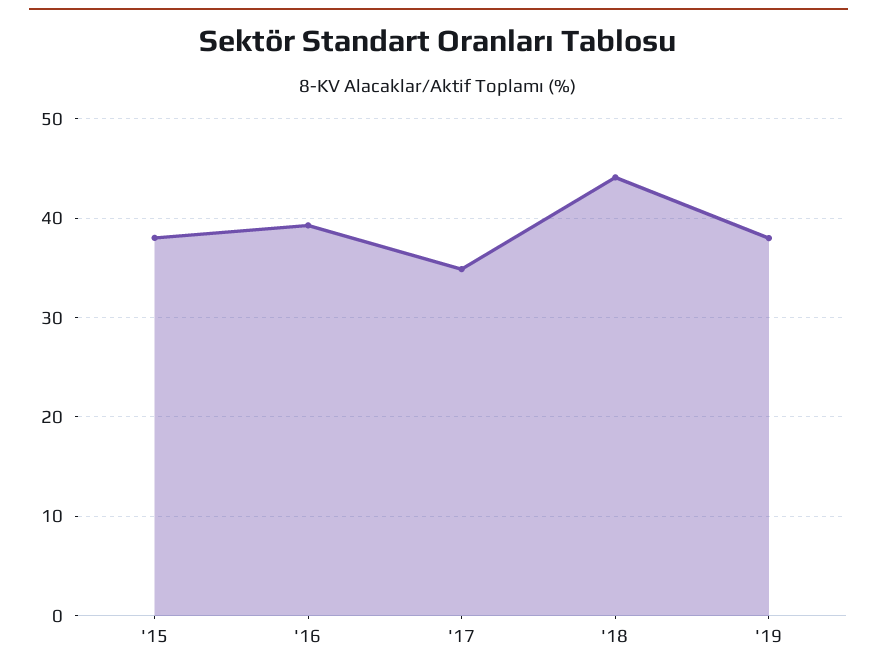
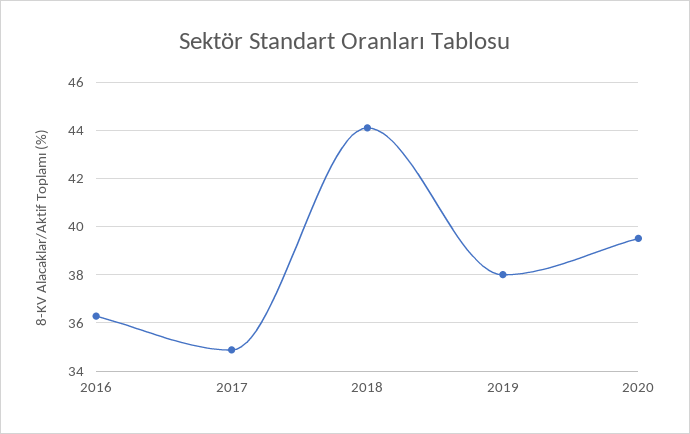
'15: 38 -> none
'16: 39 -> 36.25
2020: none -> 39.5

